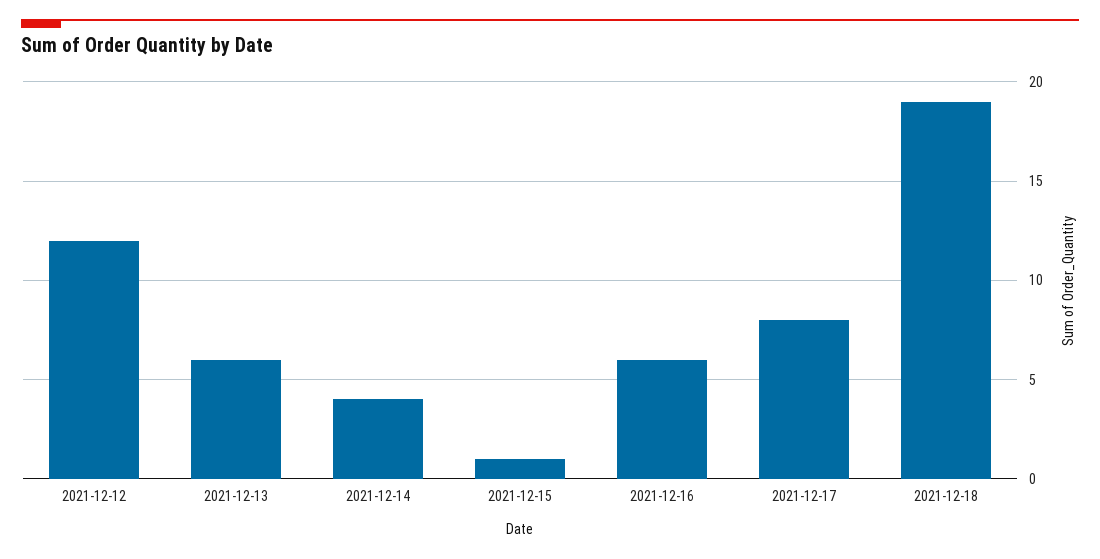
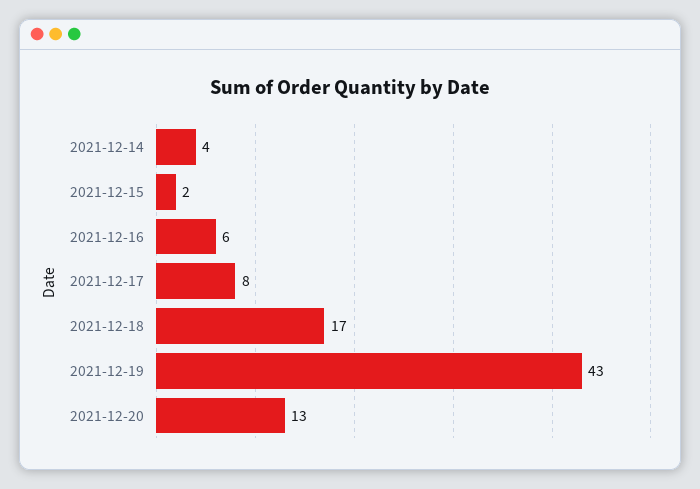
2021-12-12: 12 -> none
2021-12-13: 6 -> none
2021-12-15: 1 -> 2
2021-12-18: 19 -> 17
2021-12-19: none -> 43
2021-12-20: none -> 13

